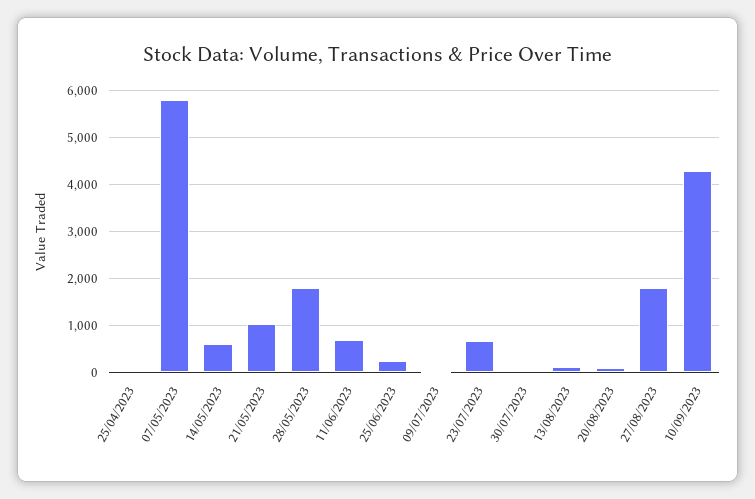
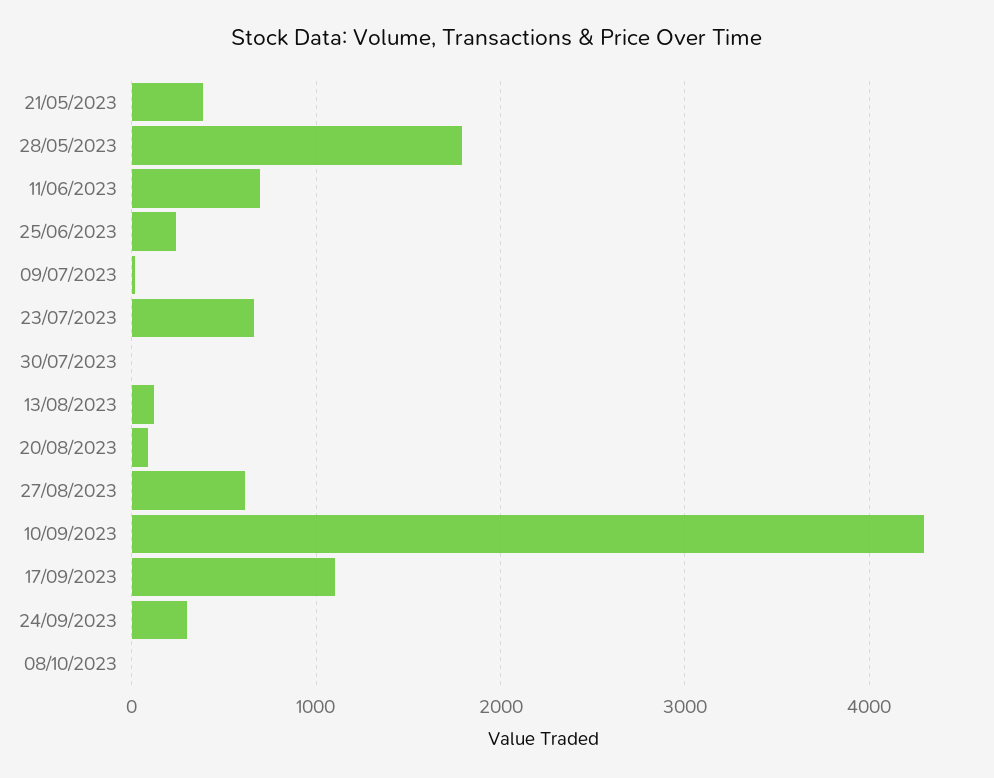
25/04/2023: 0 -> none
07/05/2023: 5800 -> none
14/05/2023: 600 -> none
21/05/2023: 1000 -> 400
27/08/2023: 1800 -> 600
17/09/2023: none -> 1100
24/09/2023: none -> 300
08/10/2023: none -> 0

